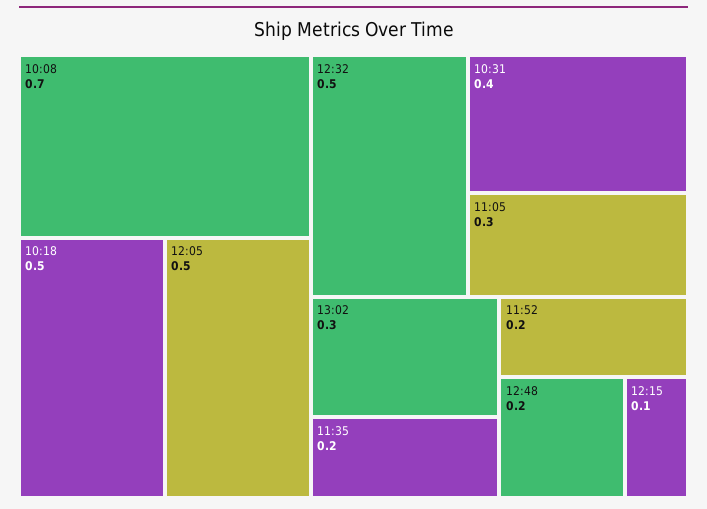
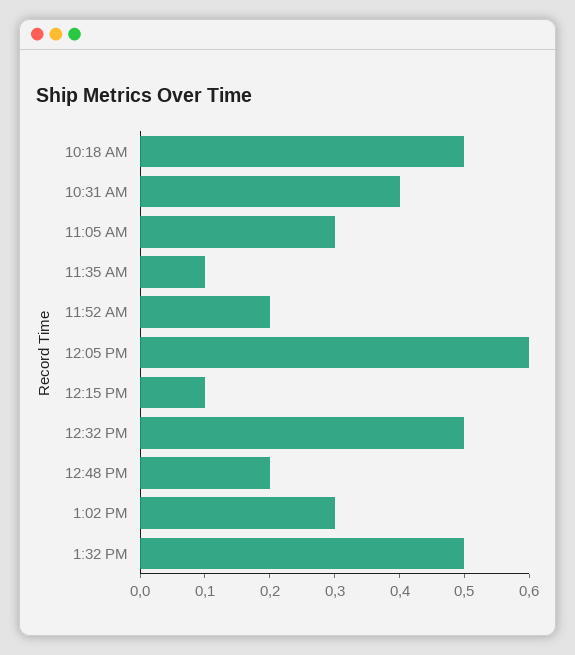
10:08: 0.7 -> none
12:05: 0.5 -> 0.6
11:35: 0.2 -> 0.1
1:32 PM: none -> 0.5

